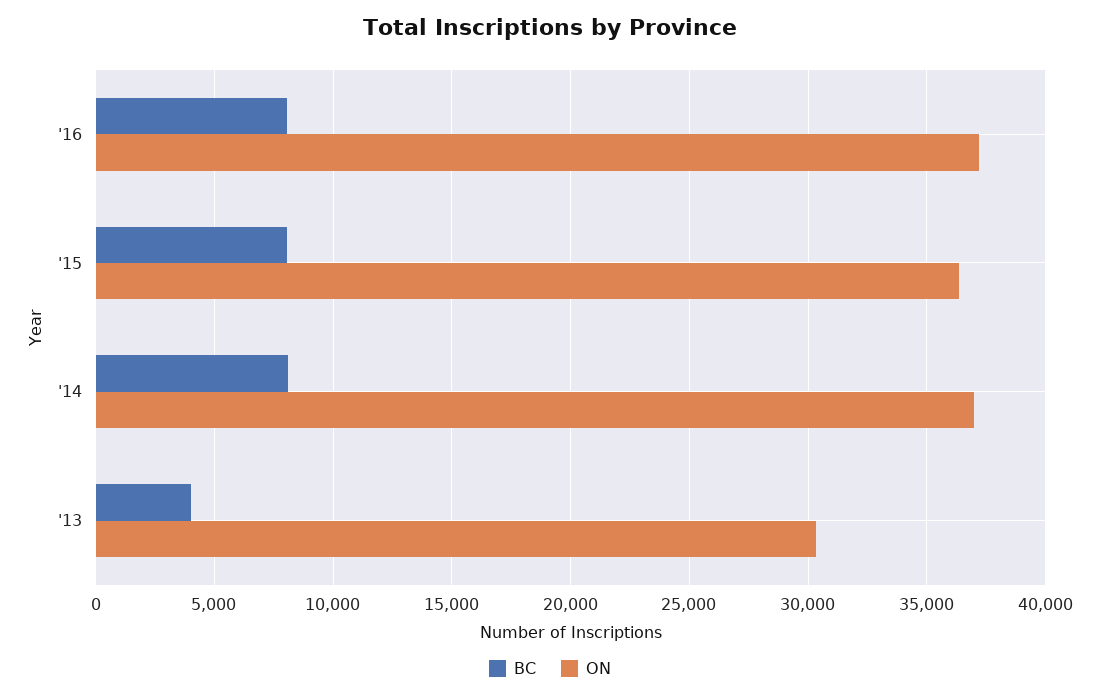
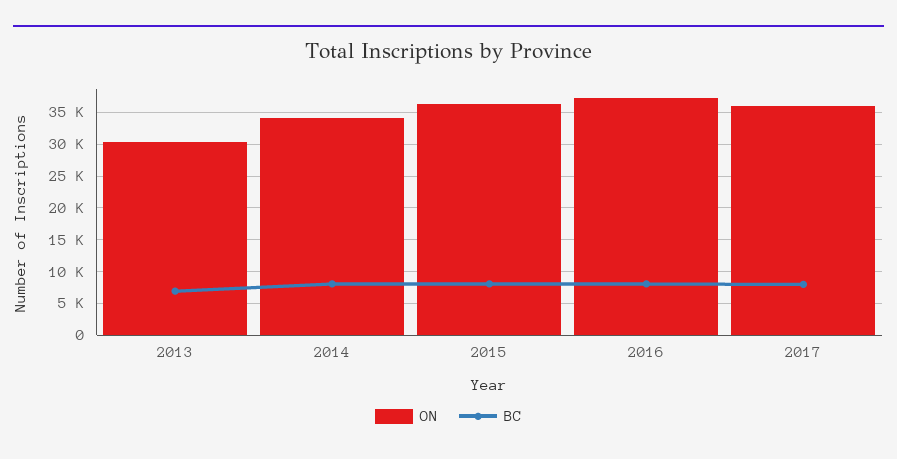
ON, '14: 37000 -> 34000
BC, '13: 4000 -> 7000
ON, 2017: none -> 36000
BC, 2017: none -> 8000

